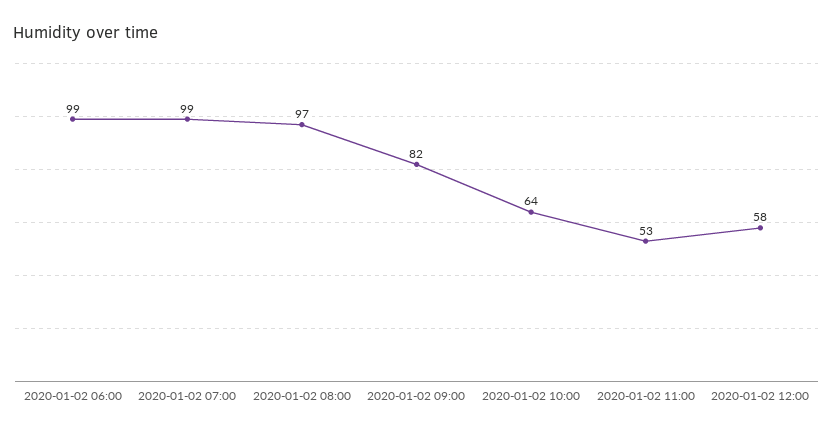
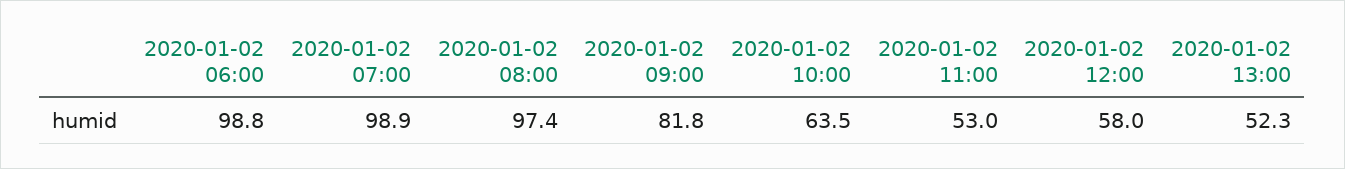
2020-01-02 13:00: none -> 52.3

